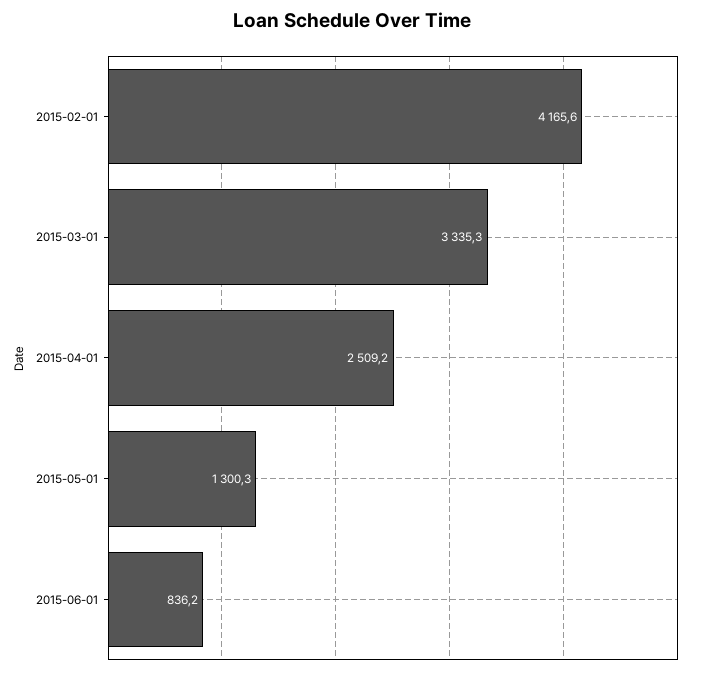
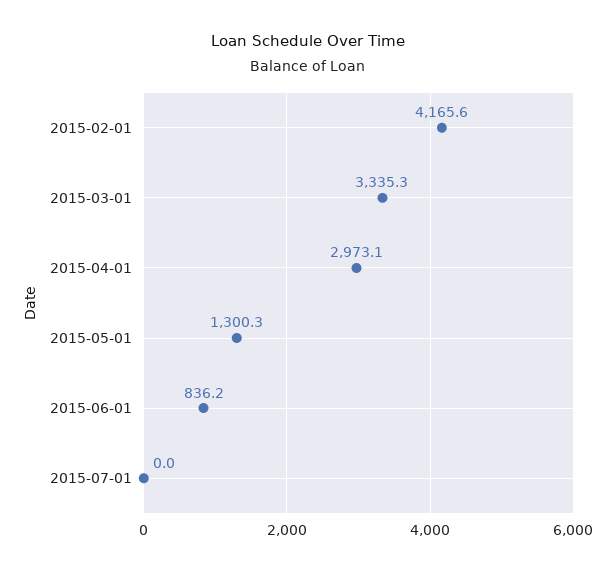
2015-04-01: 2509.2 -> 2973.1
2015-07-01: none -> 0

